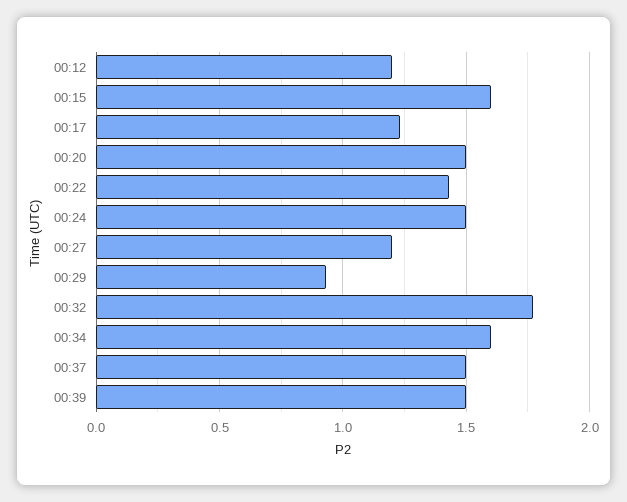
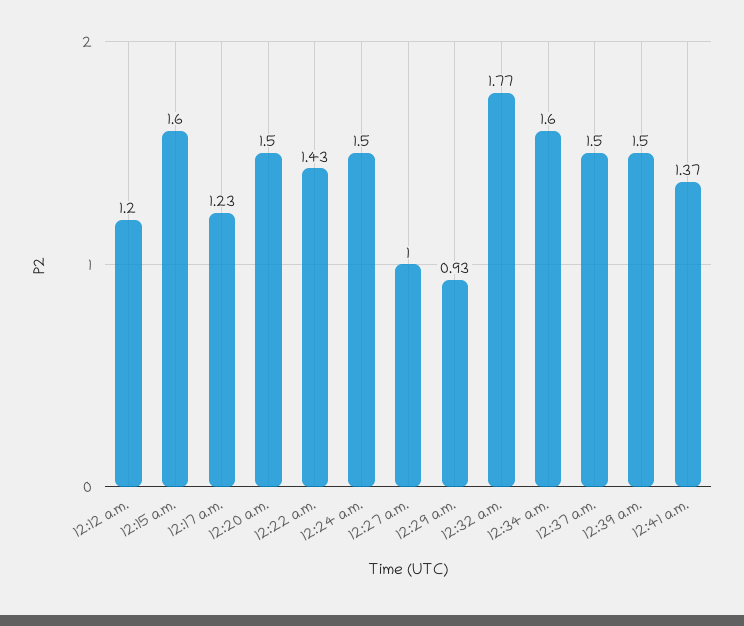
00:27: 1.2 -> 1
12:41 a.m.: none -> 1.37

